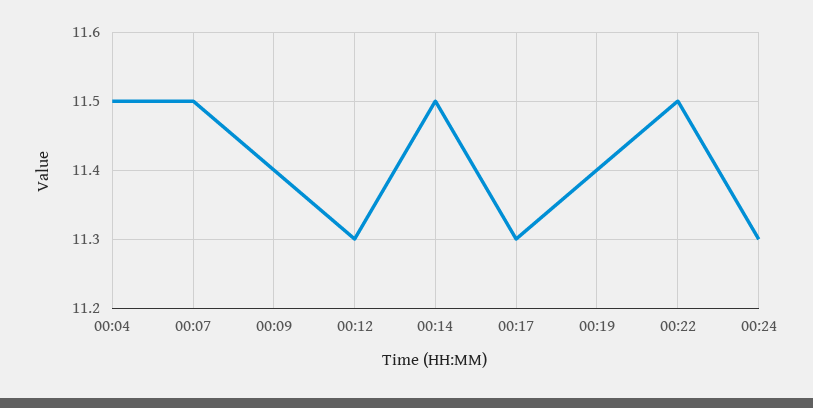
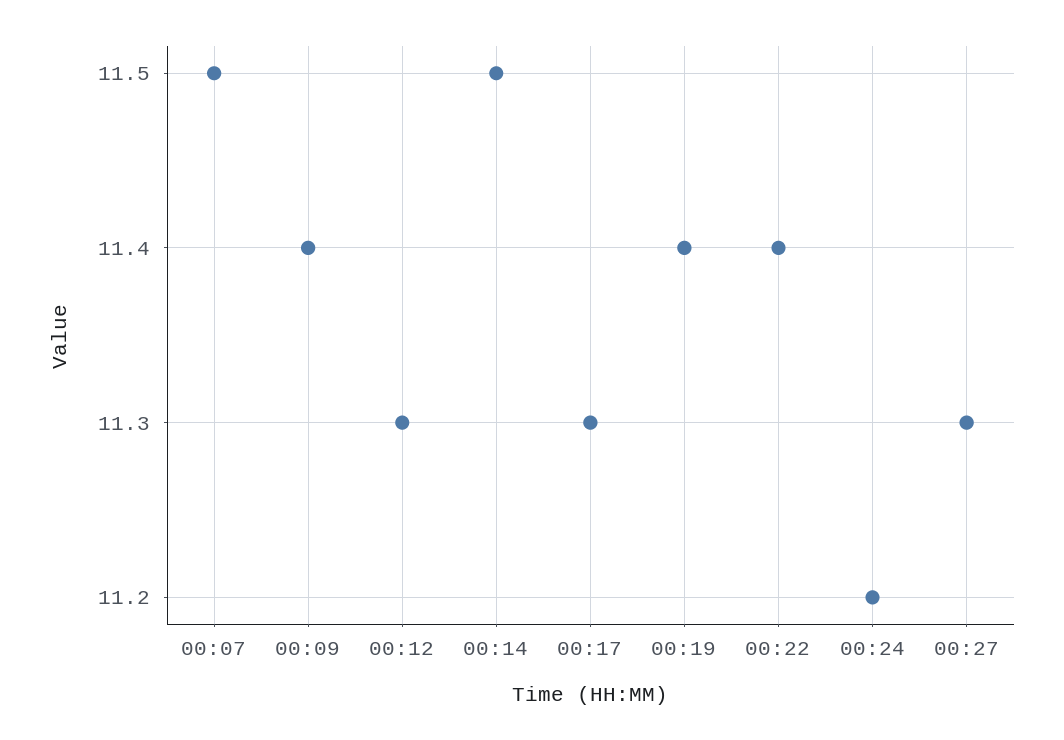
00:04: 11.5 -> none
00:22: 11.5 -> 11.4
00:24: 11.3 -> 11.2
00:27: none -> 11.3

